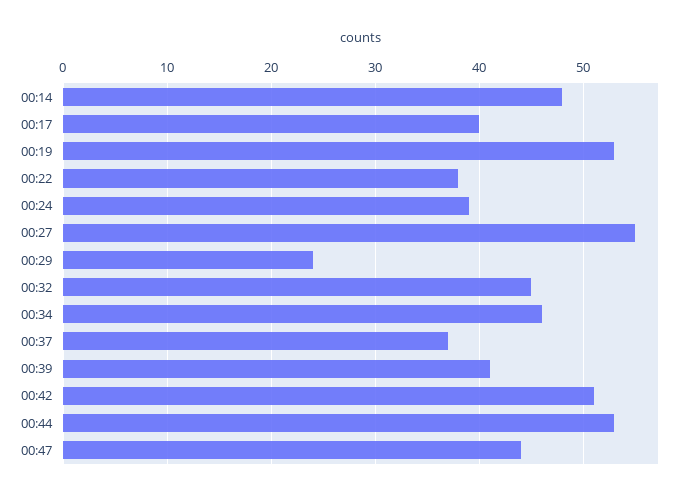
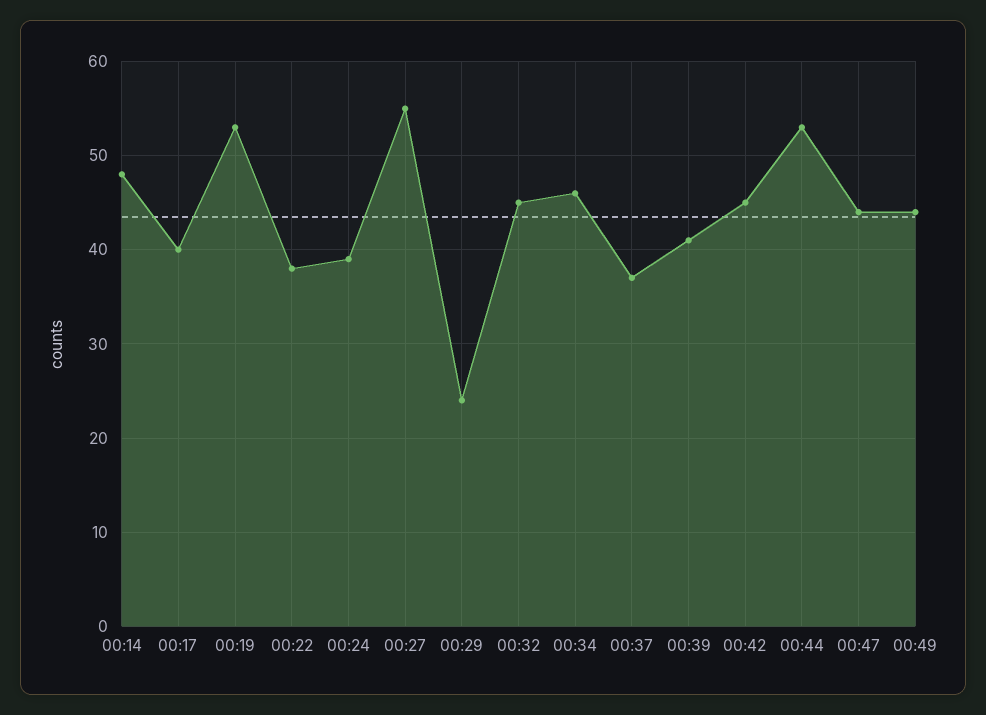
00:42: 51 -> 45
00:49: none -> 44

